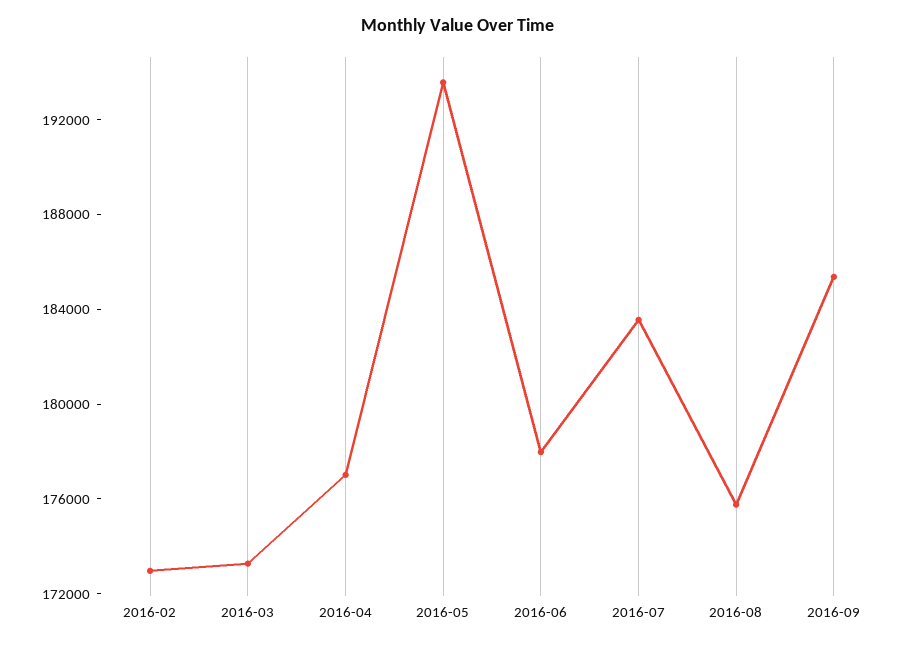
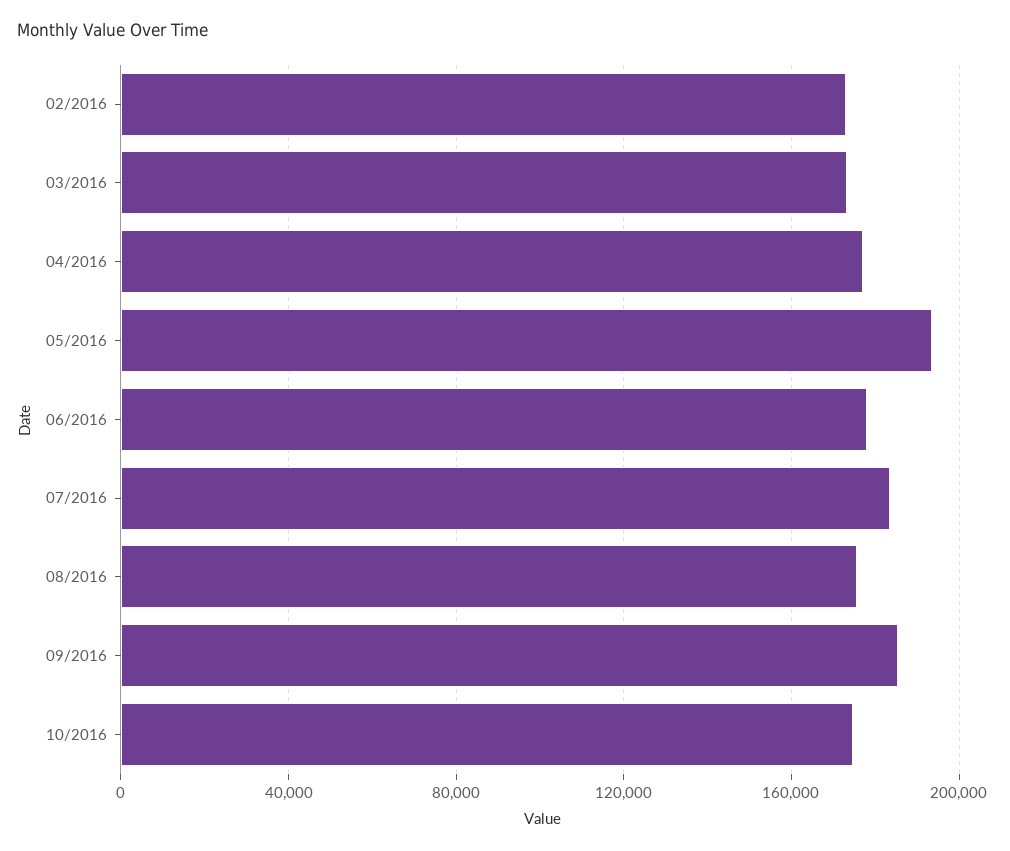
10/2016: none -> 175000

